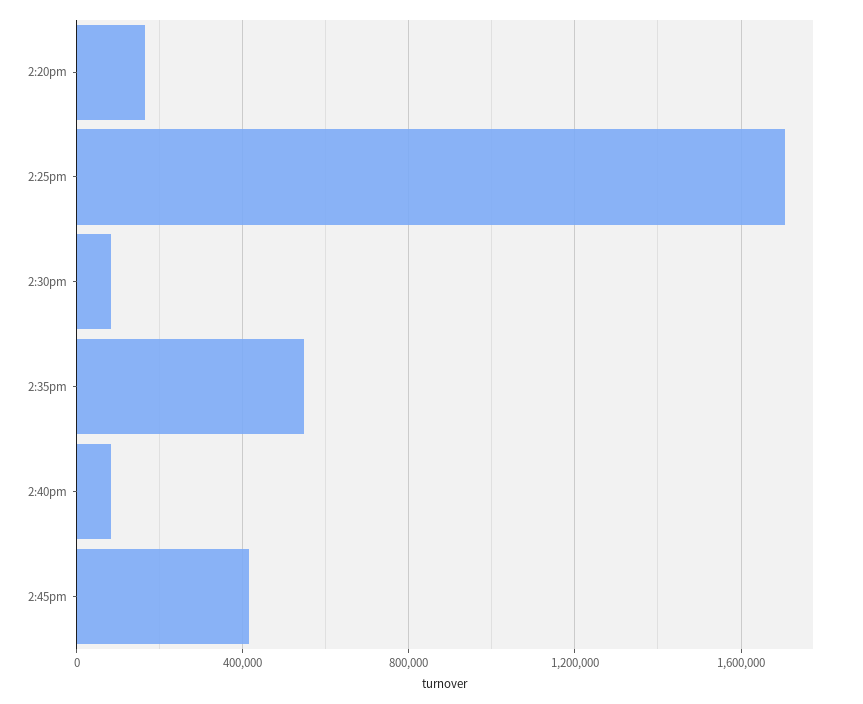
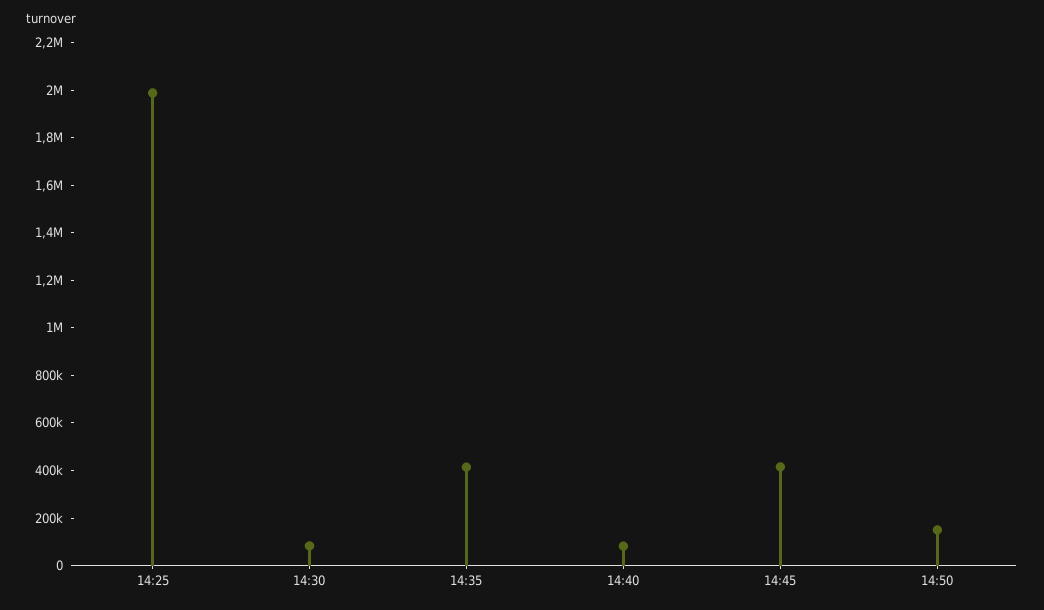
2:20pm: 150000 -> none
2:25pm: 1700000 -> 2000000
2:35pm: 550000 -> 400000
14:50: none -> 150000

